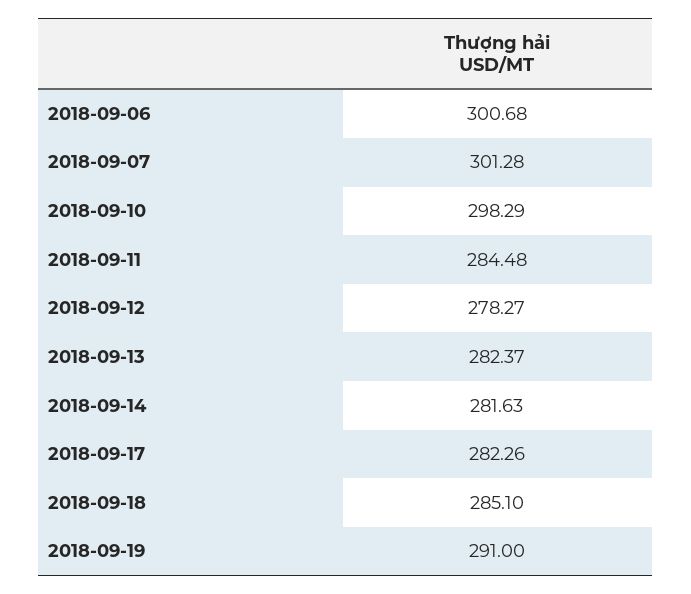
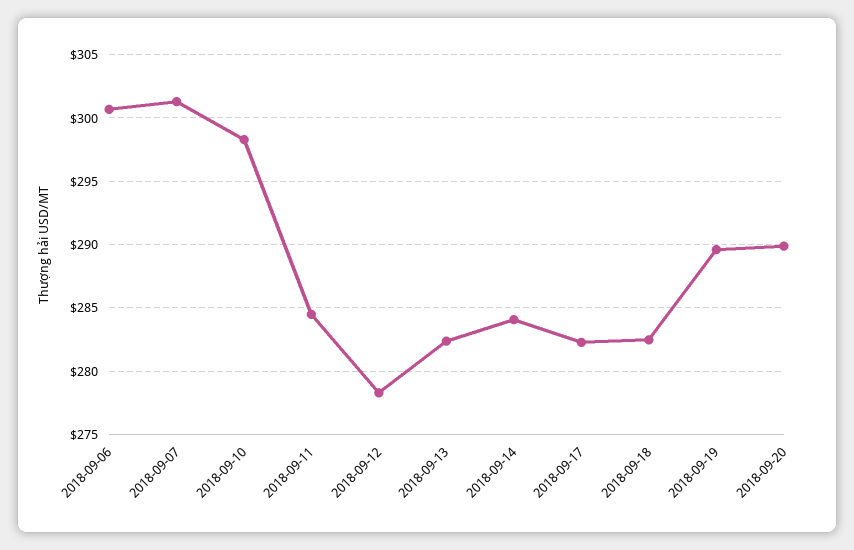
2018-09-14: 281.63 -> 284
2018-09-18: 285.1 -> 282.5
2018-09-19: 291 -> 289.5
2018-09-20: none -> 290

